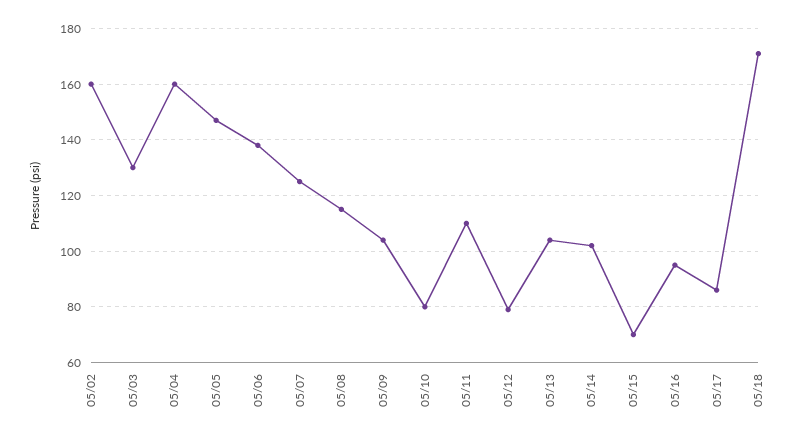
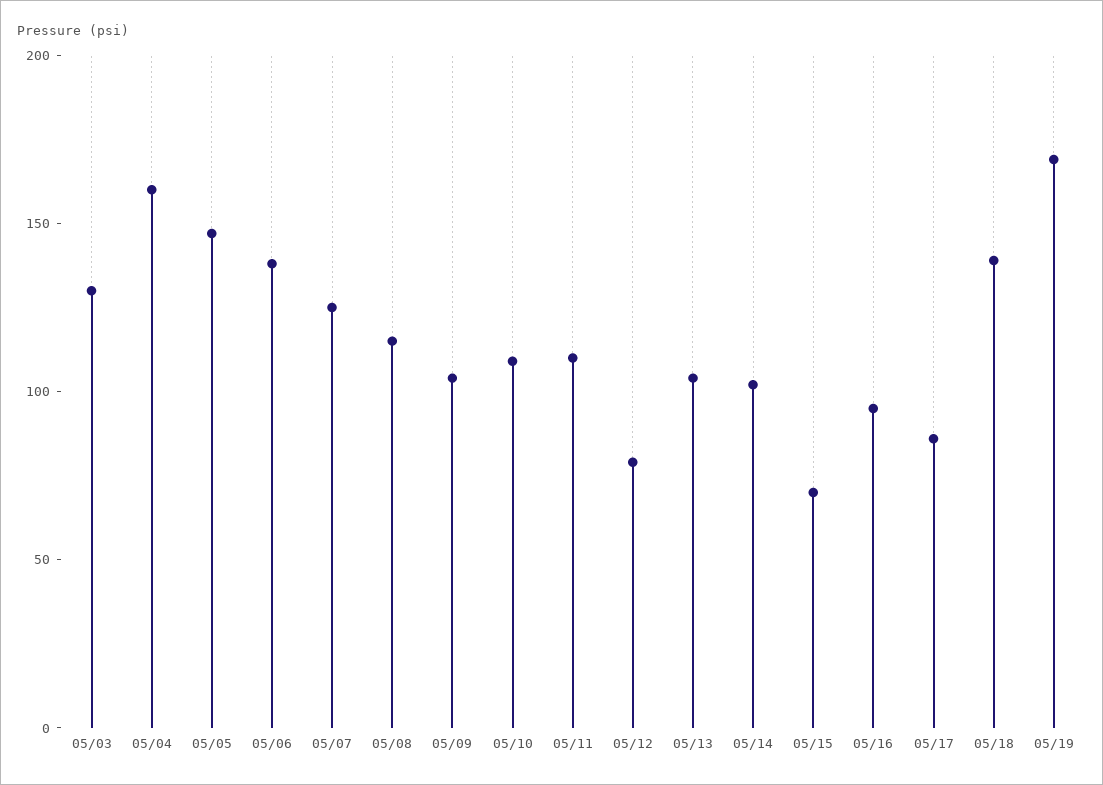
05/02: 160 -> none
05/10: 80 -> 110
05/18: 170 -> 140
05/19: none -> 170

